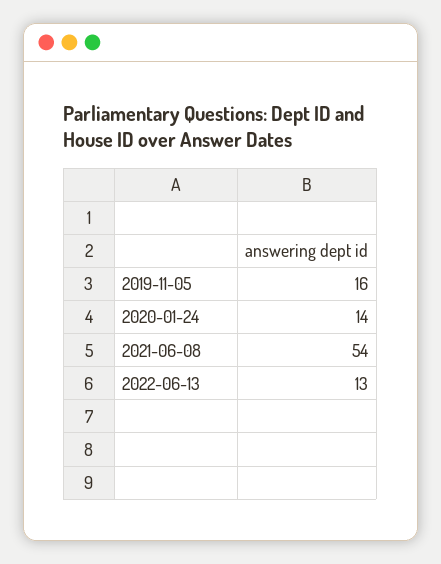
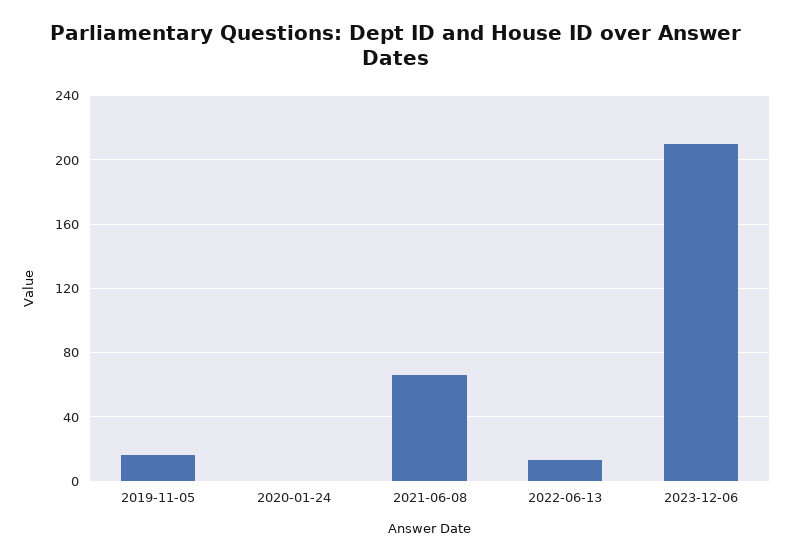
2020-01-24: 14 -> 0
2021-06-08: 54 -> 65
2023-12-06: none -> 210

